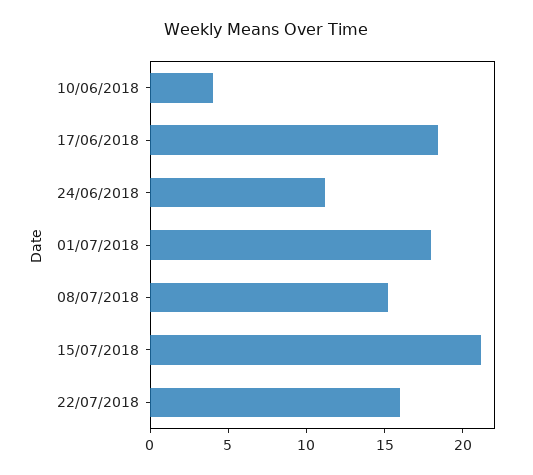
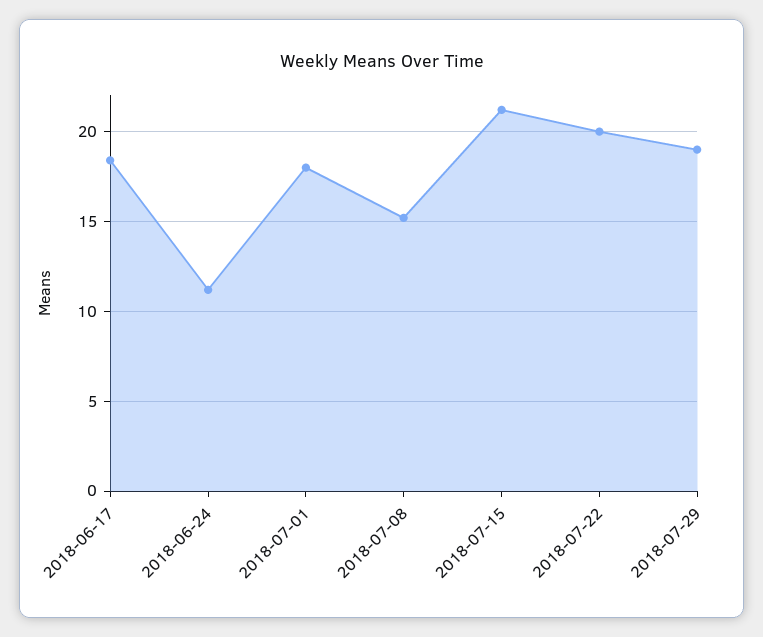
10/06/2018: 4 -> none
22/07/2018: 16 -> 20
2018-07-29: none -> 19

